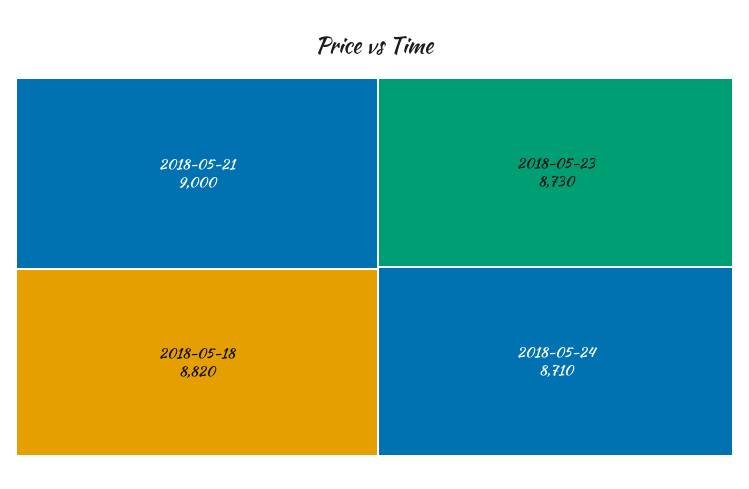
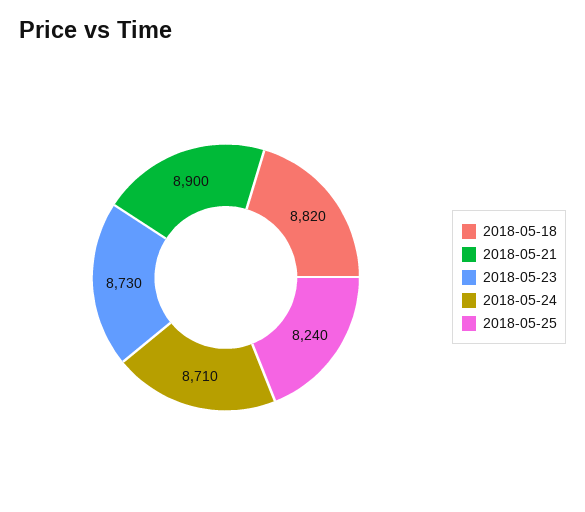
2018-05-21: 9000 -> 8900
2018-05-25: none -> 8240

